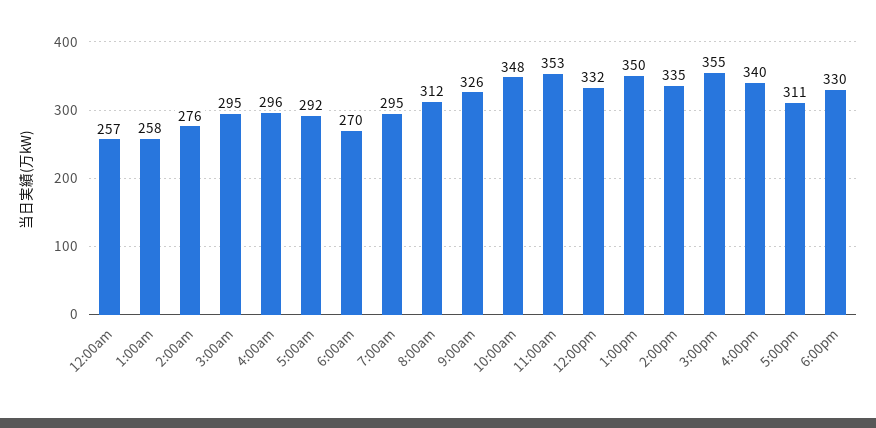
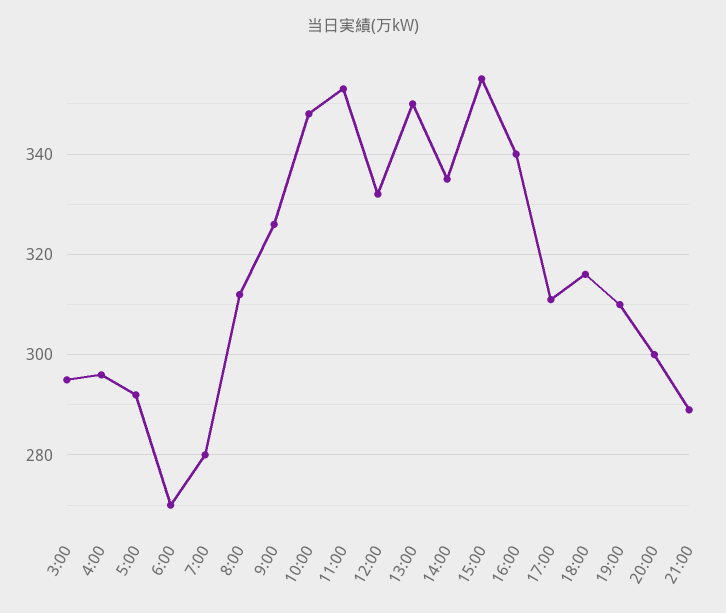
12:00am: 257 -> none
1:00am: 258 -> none
2:00am: 276 -> none
7:00am: 295 -> 280
6:00pm: 330 -> 315
19:00: none -> 310
20:00: none -> 300
21:00: none -> 290

